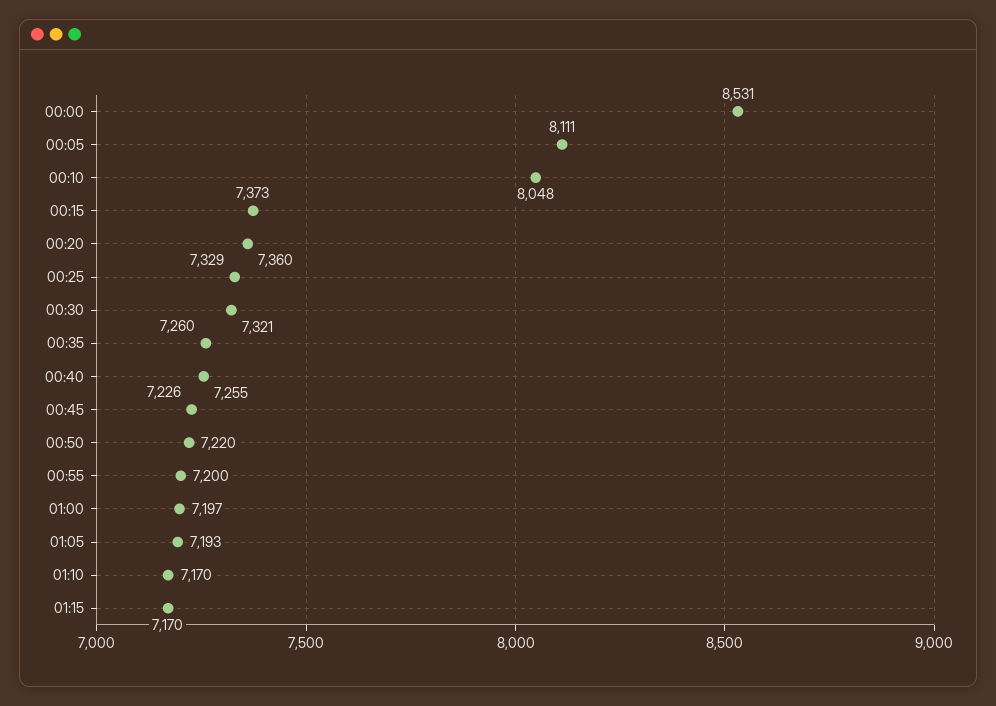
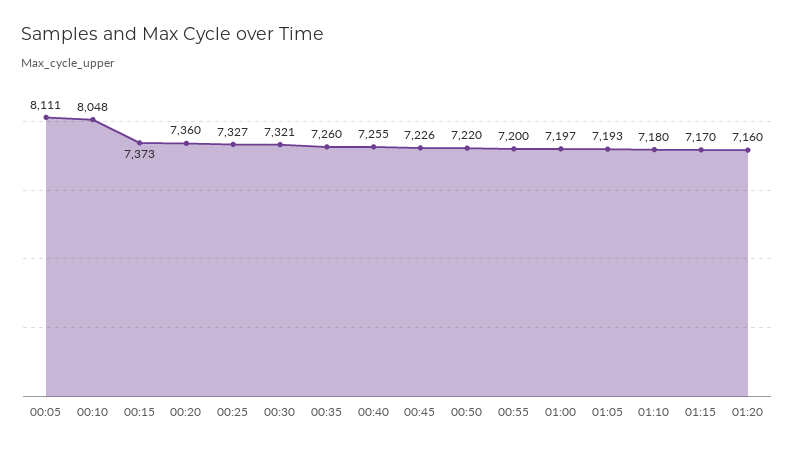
00:00: 8531 -> none
00:25: 7329 -> 7327
01:10: 7170 -> 7180
01:20: none -> 7160

